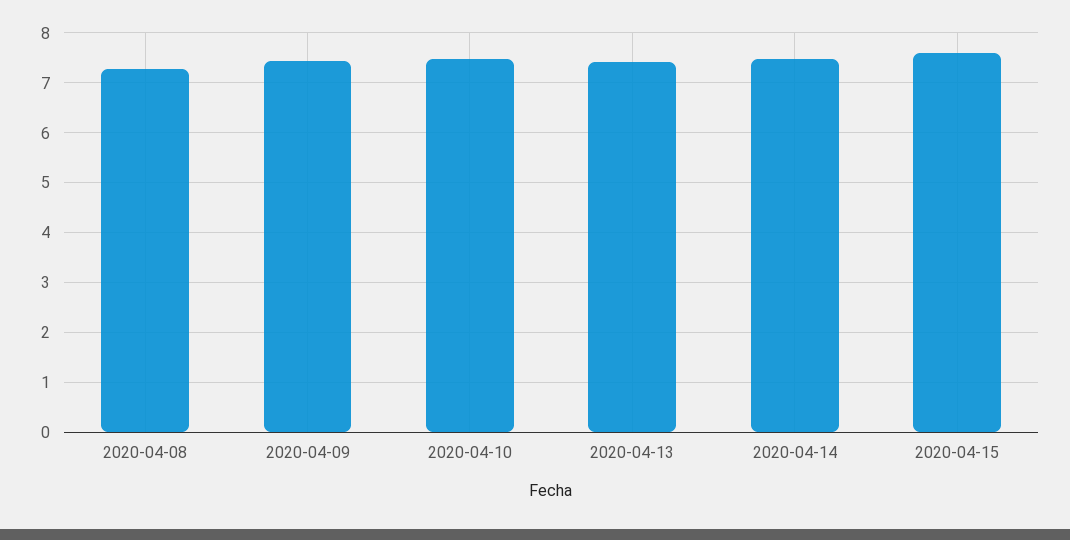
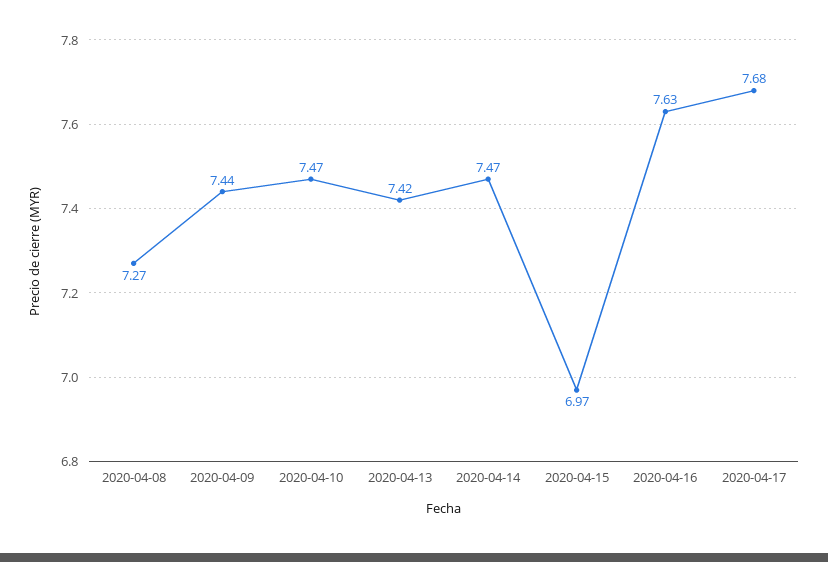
2020-04-15: 7.6 -> 6.97
2020-04-16: none -> 7.63
2020-04-17: none -> 7.68

